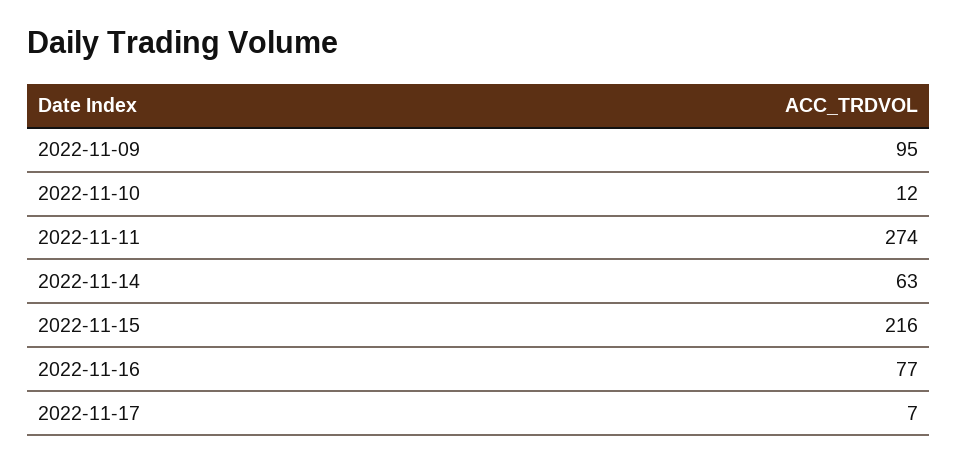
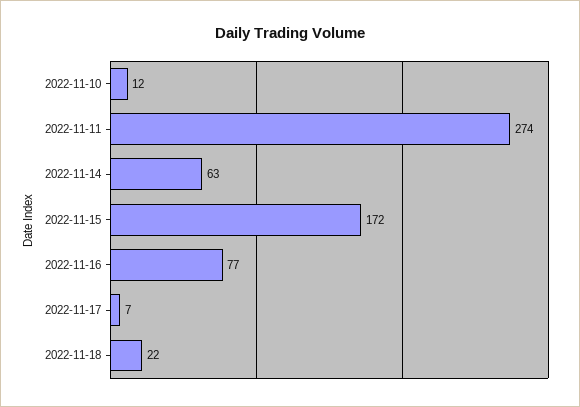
2022-11-09: 95 -> none
2022-11-15: 216 -> 172
2022-11-18: none -> 22

